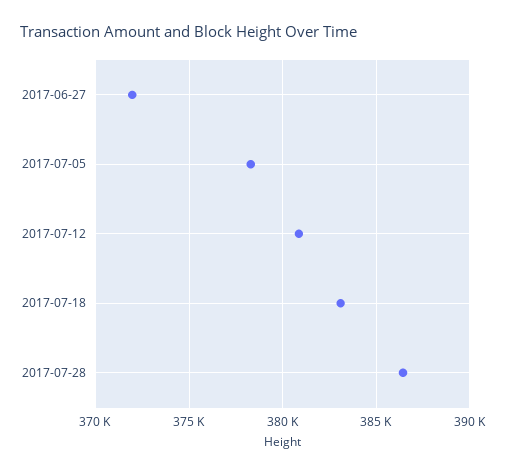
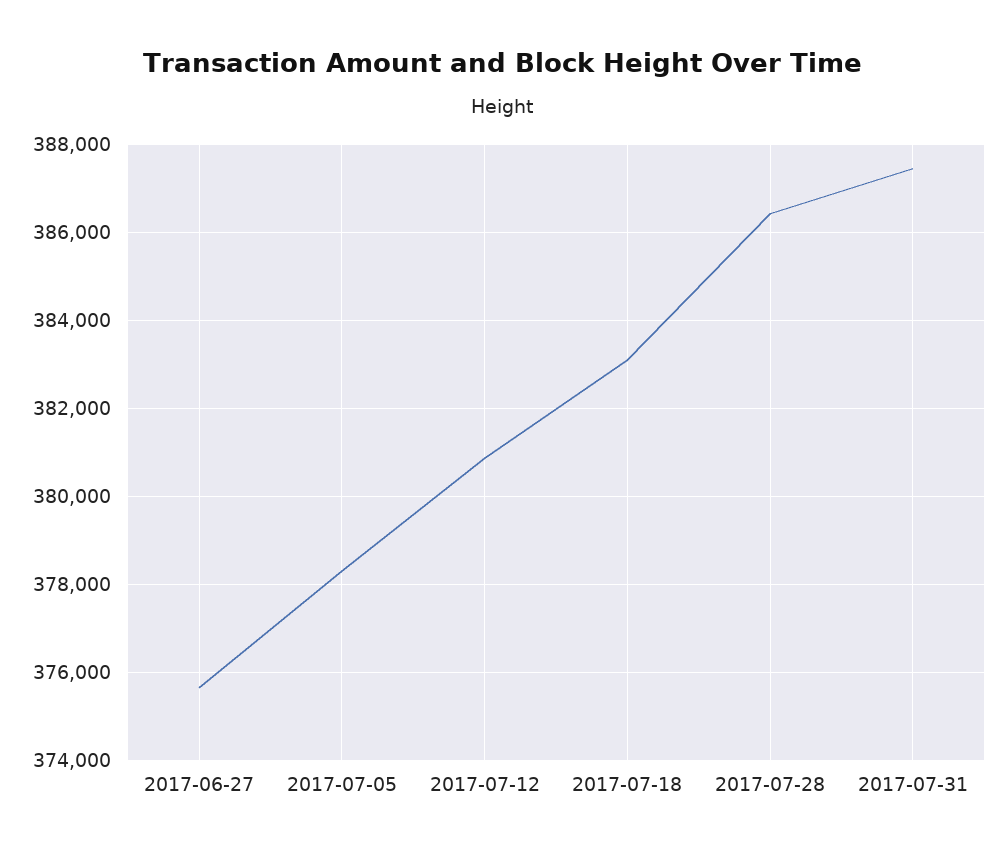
2017-06-27: 372000 -> 375600
2017-07-31: none -> 387400

